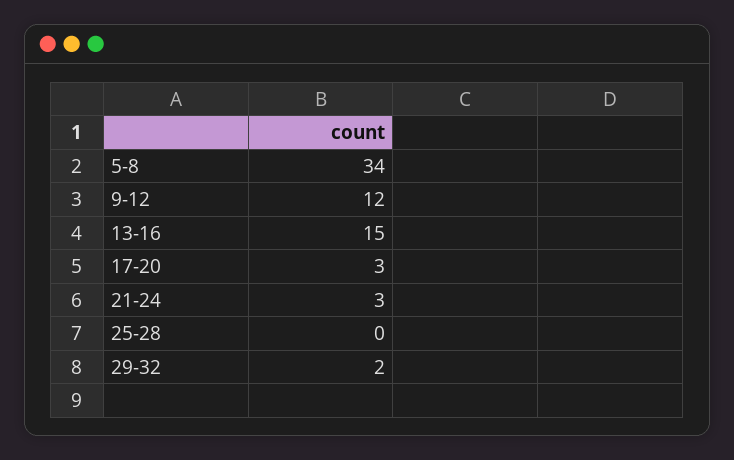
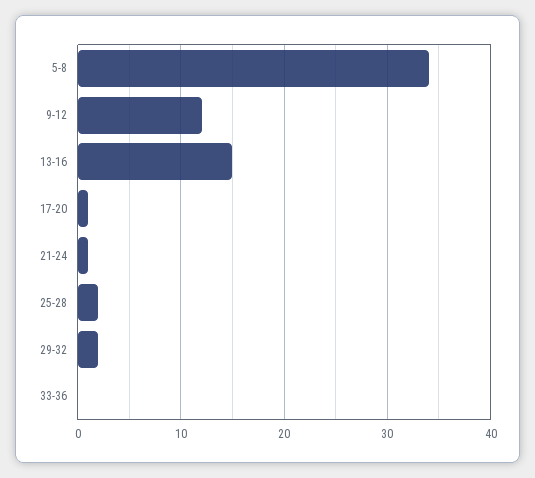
17-20: 3 -> 1
21-24: 3 -> 1
25-28: 0 -> 2
33-36: none -> 0

